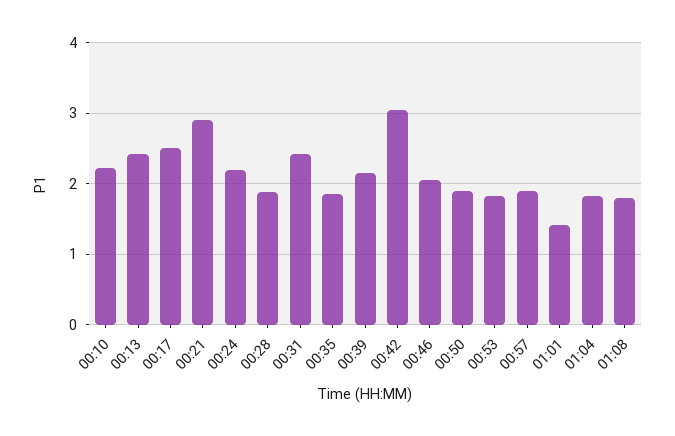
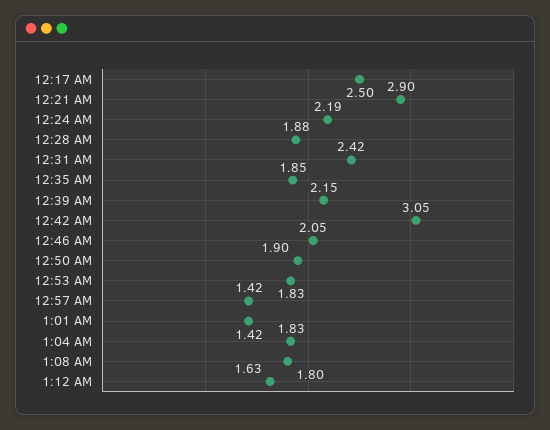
00:10: 2.2 -> none
00:13: 2.4 -> none
00:57: 1.9 -> 1.42
1:12 AM: none -> 1.63

